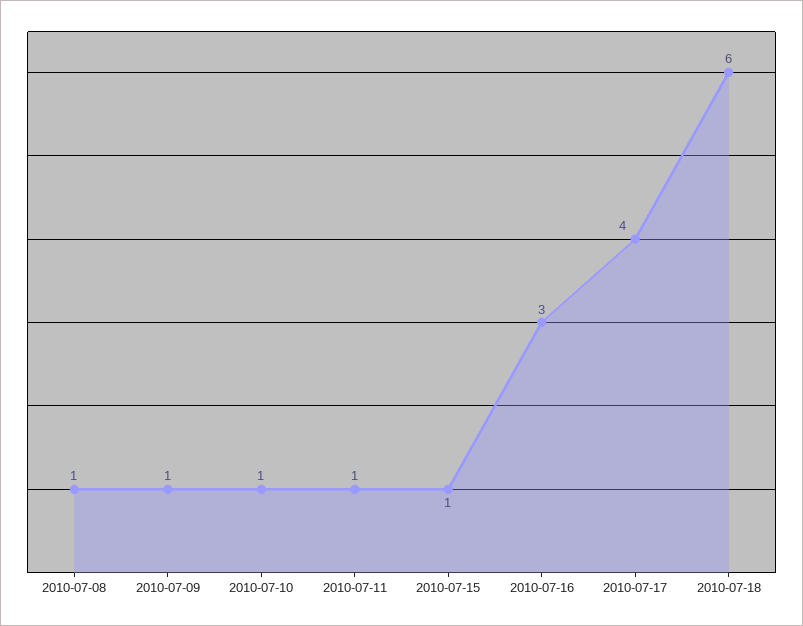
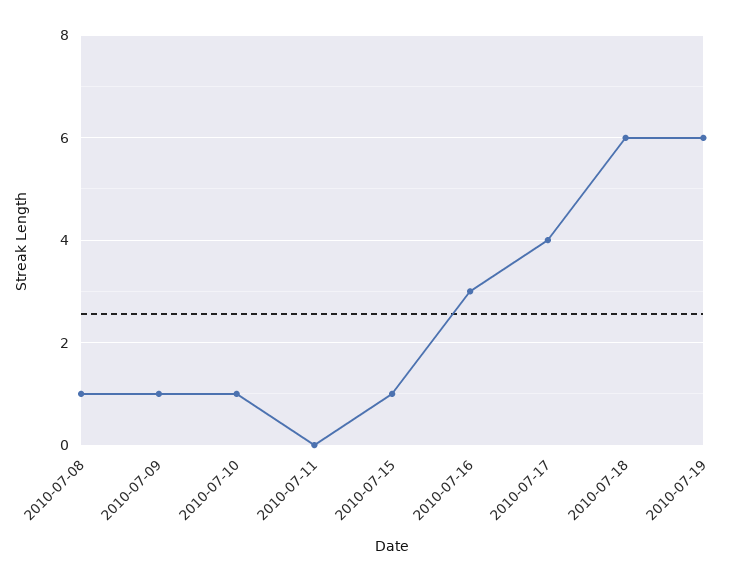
2010-07-11: 1 -> 0
2010-07-19: none -> 6

